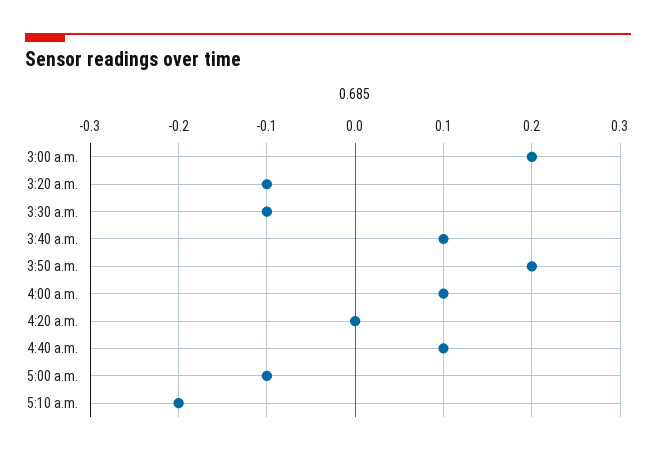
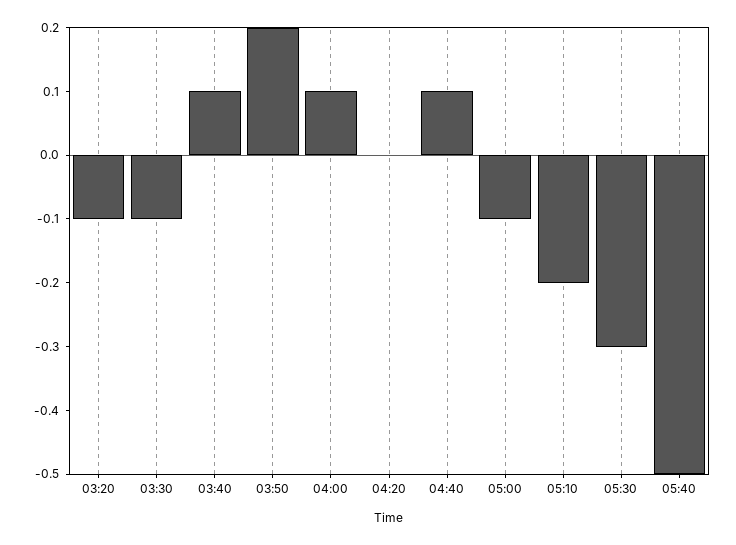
3:00 a.m.: 0.2 -> none
05:30: none -> -0.3
05:40: none -> -0.5

